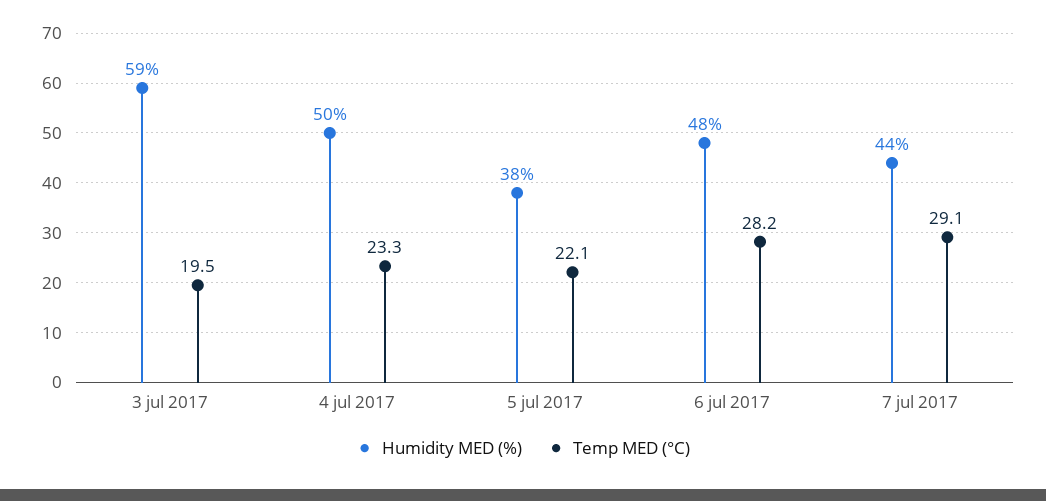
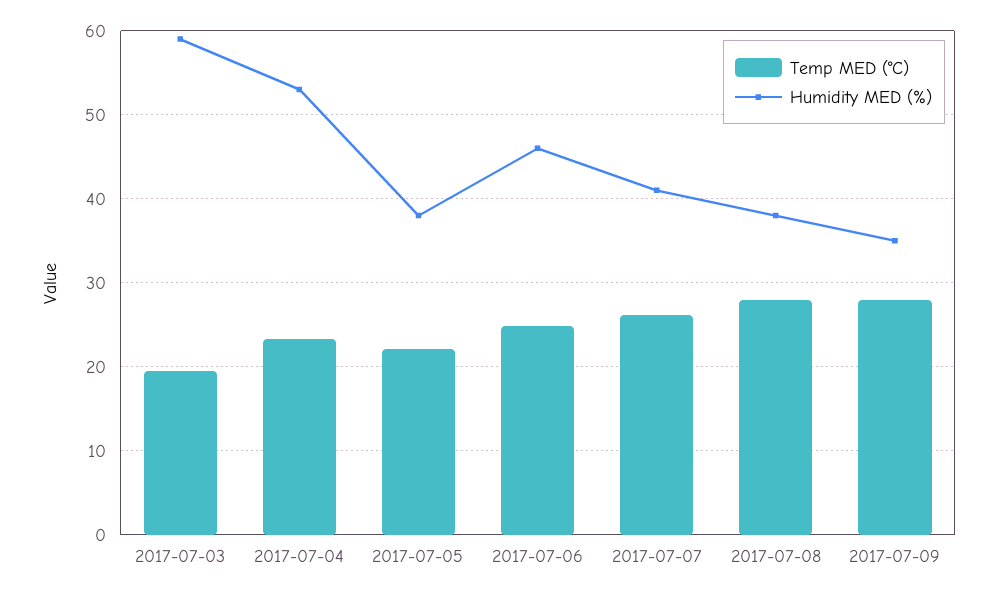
Humidity MED (%), 4 jul 2017: 50 -> 53
Humidity MED (%), 6 jul 2017: 48 -> 46
Temp MED (°C), 6 jul 2017: 28.2 -> 25
Humidity MED (%), 7 jul 2017: 44 -> 41
Temp MED (°C), 7 jul 2017: 29.1 -> 26
Temp MED (°C), 2017-07-08: none -> 28
Humidity MED (%), 2017-07-08: none -> 38
Temp MED (°C), 2017-07-09: none -> 28
Humidity MED (%), 2017-07-09: none -> 35

